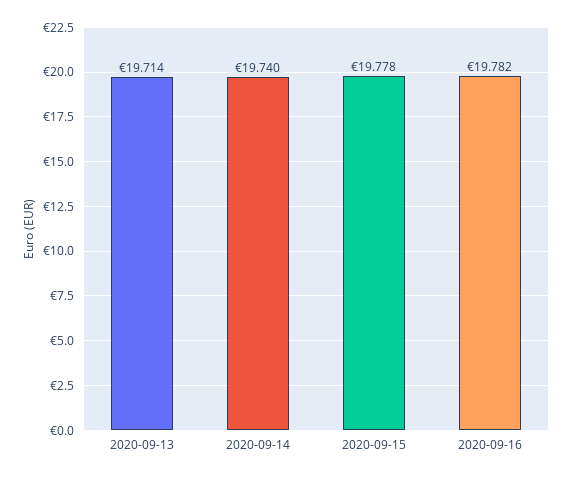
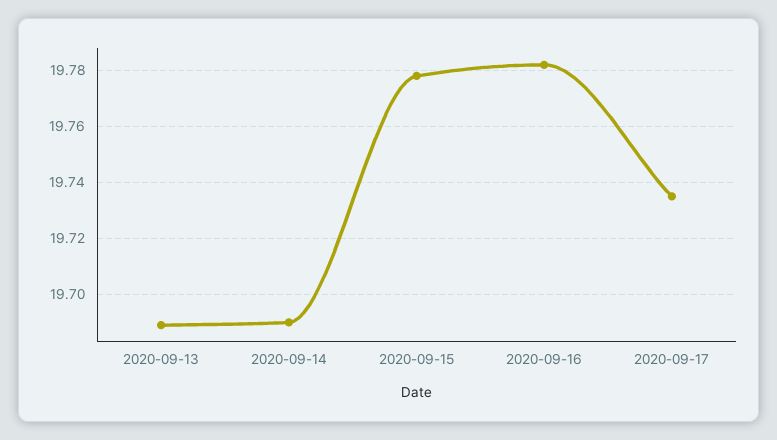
2020-09-13: 19.714 -> 19.69
2020-09-14: 19.74 -> 19.69
2020-09-17: none -> 19.735

